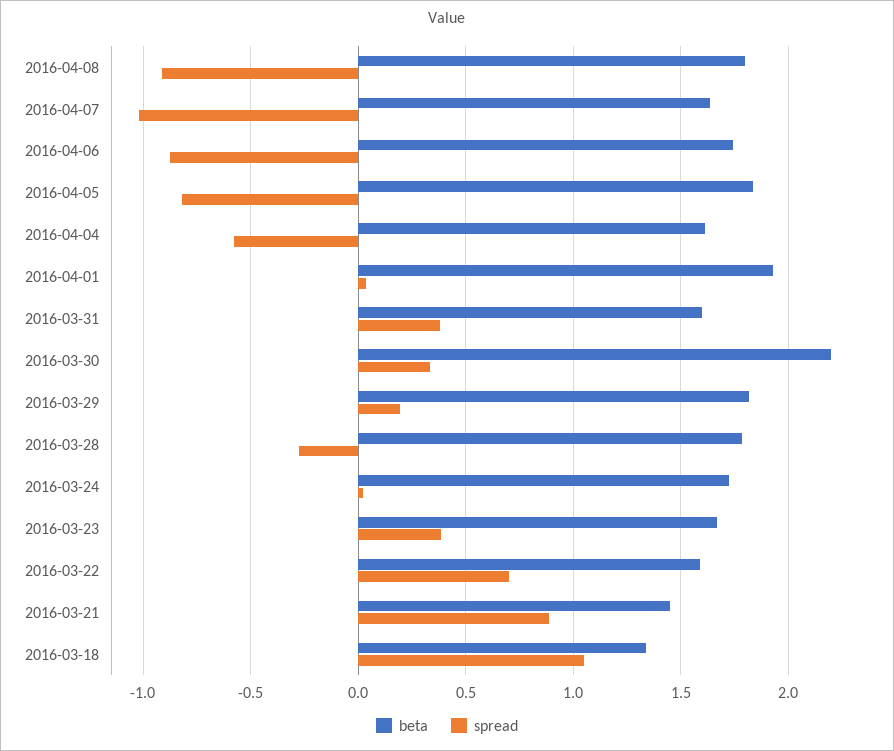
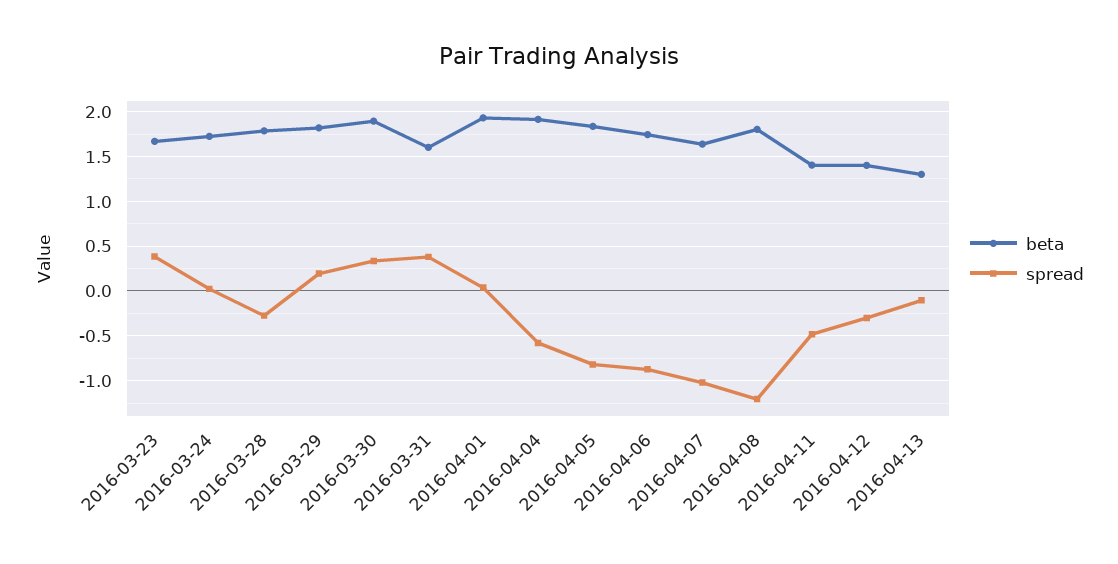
spread, 2016-04-08: -0.9 -> -1.2
beta, 2016-04-04: 1.6 -> 1.9
beta, 2016-03-30: 2.2 -> 1.9
beta, 2016-03-22: 1.6 -> none
spread, 2016-03-22: 0.7 -> none
beta, 2016-03-21: 1.45 -> none
spread, 2016-03-21: 0.9 -> none
beta, 2016-03-18: 1.35 -> none
spread, 2016-03-18: 1.05 -> none
beta, 2016-04-11: none -> 1.4
spread, 2016-04-11: none -> -0.5
beta, 2016-04-12: none -> 1.4
spread, 2016-04-12: none -> -0.3
beta, 2016-04-13: none -> 1.3
spread, 2016-04-13: none -> -0.1

